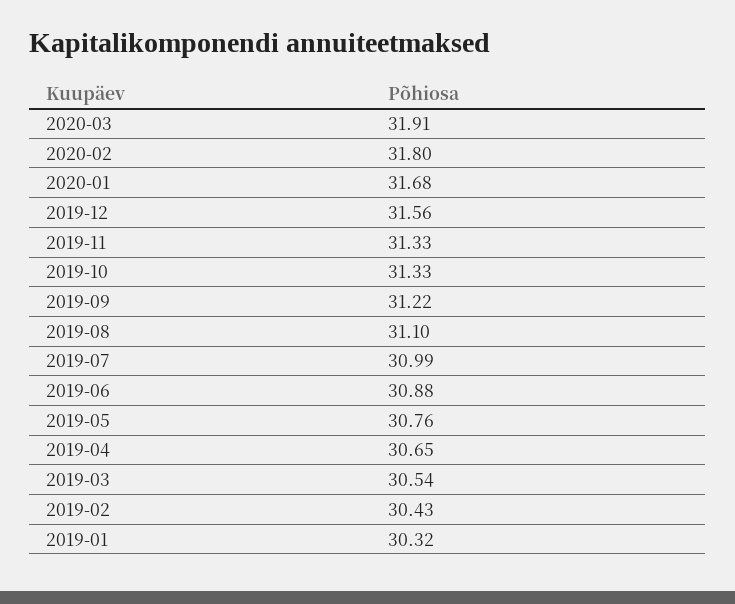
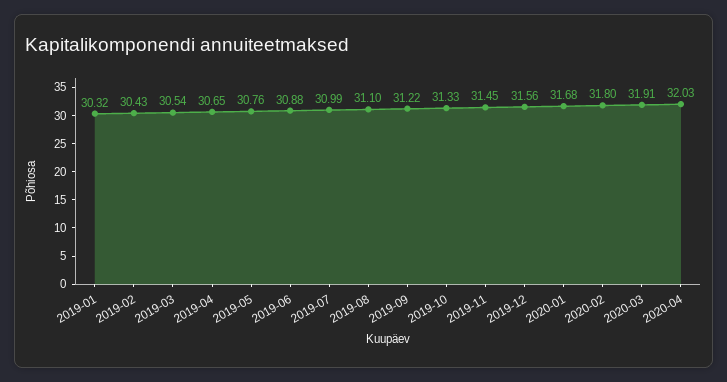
2019-11: 31.33 -> 31.45
2020-04: none -> 32.03

